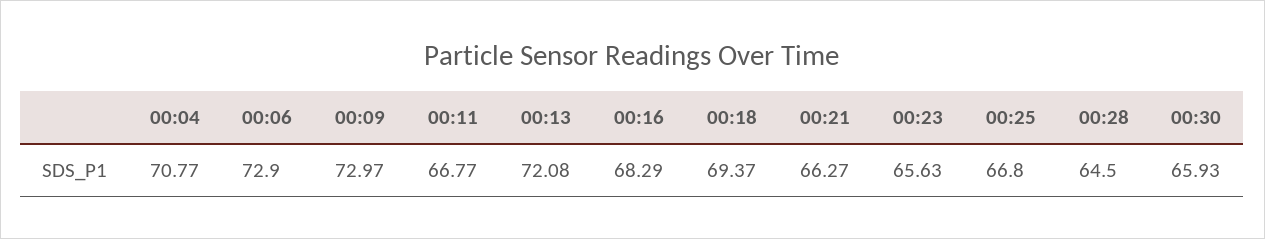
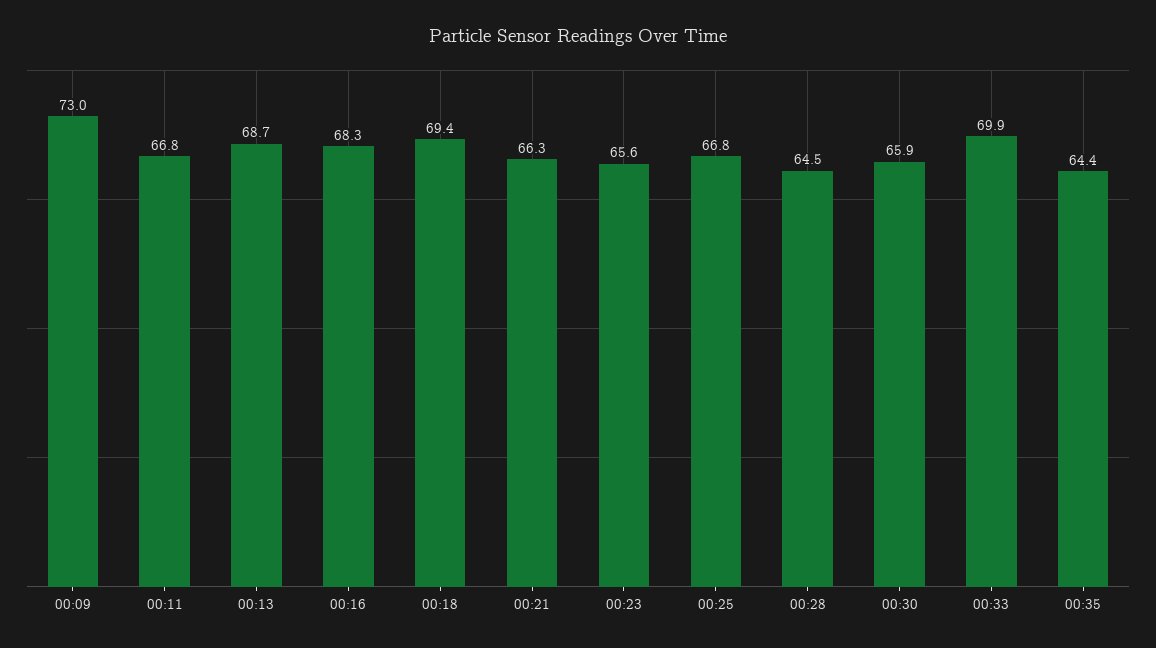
00:04: 70.77 -> none
00:06: 72.9 -> none
00:13: 72.08 -> 68.7
00:33: none -> 69.9
00:35: none -> 64.4

